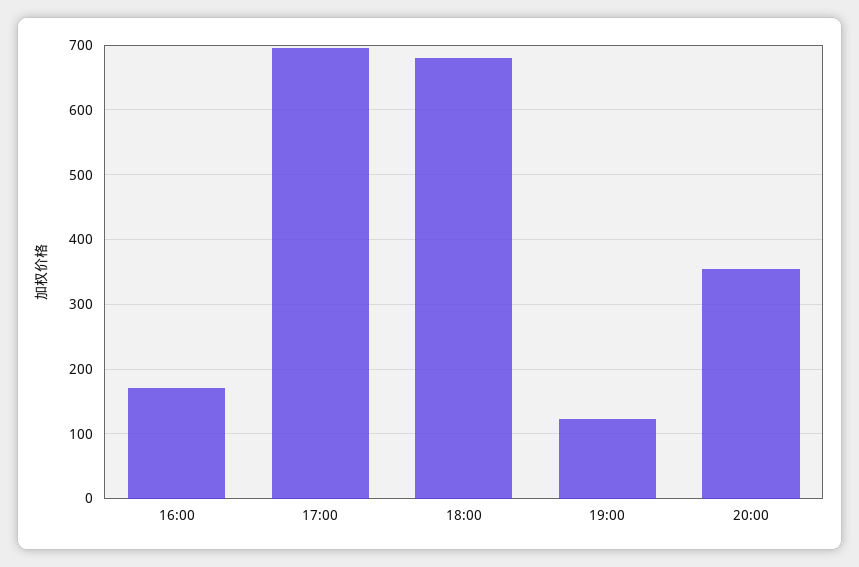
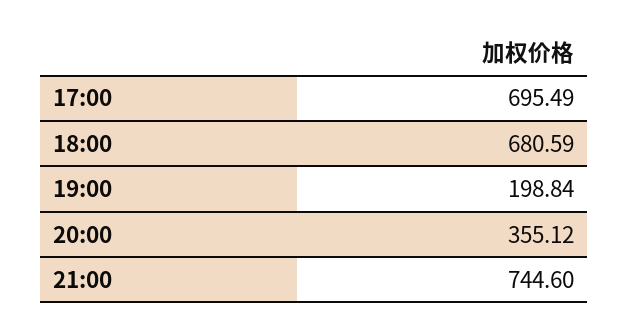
16:00: 170 -> none
19:00: 120 -> 198.84
21:00: none -> 744.6

